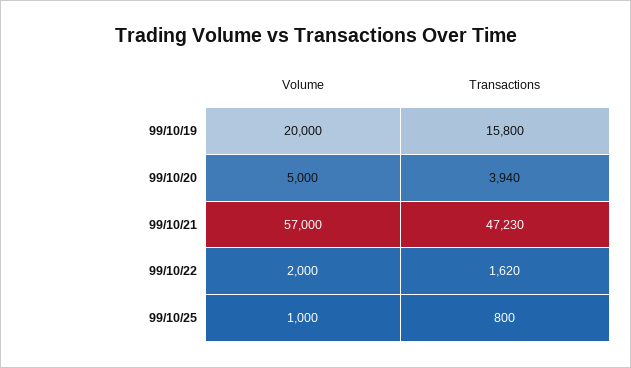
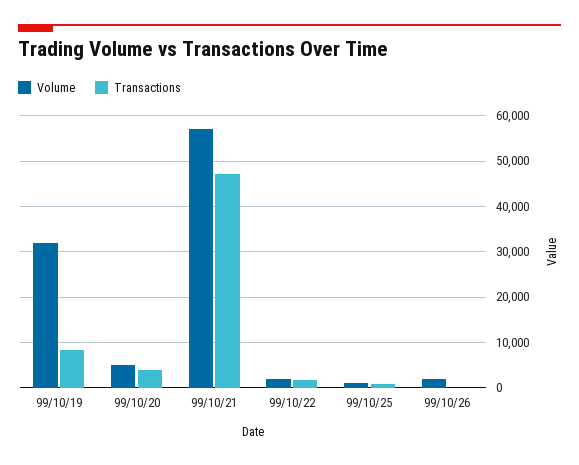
Volume, 99/10/19: 20000 -> 32000
Transactions, 99/10/19: 15800 -> 8000
Volume, 99/10/26: none -> 2000
Transactions, 99/10/26: none -> 0

